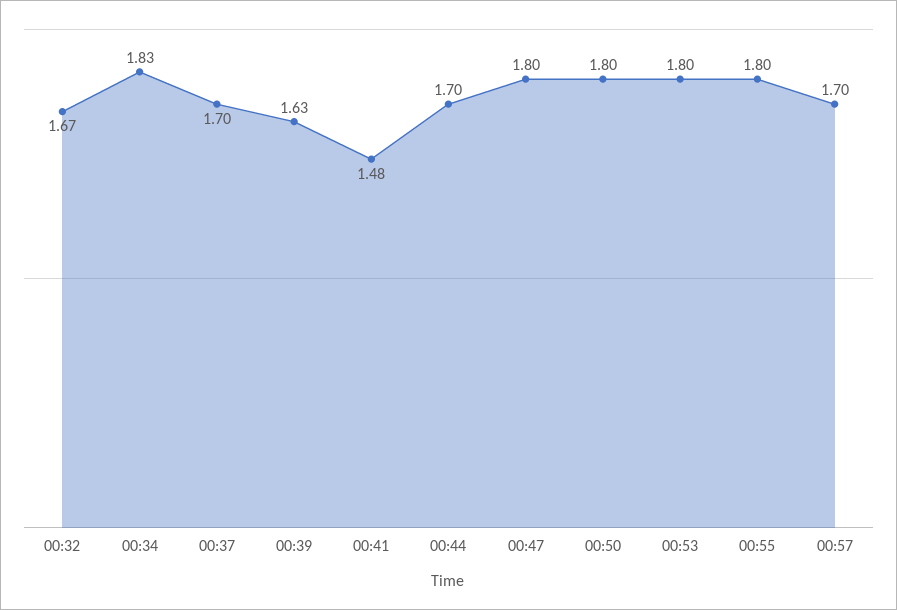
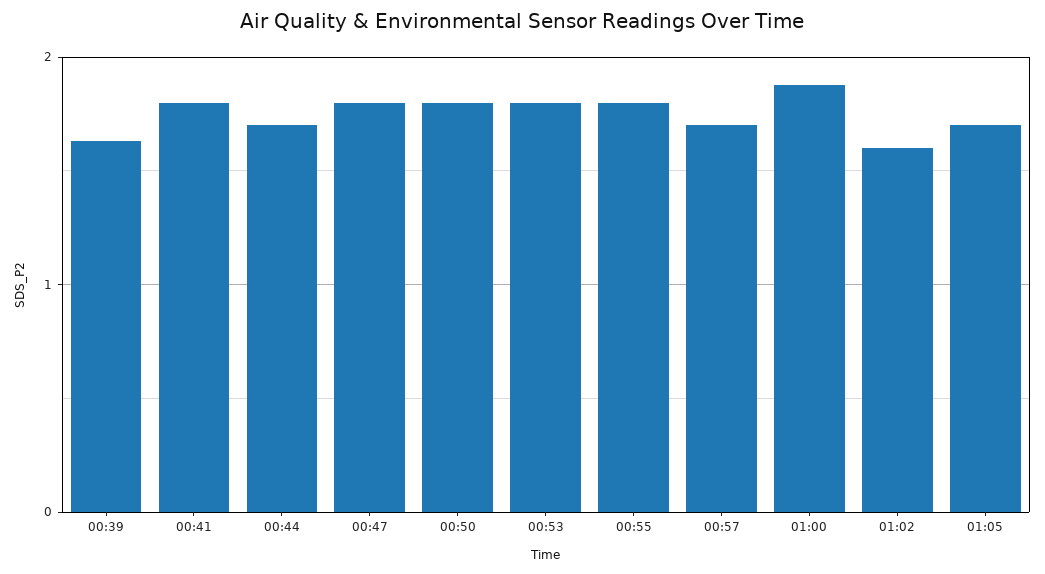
00:32: 1.67 -> none
00:34: 1.83 -> none
00:37: 1.7 -> none
00:41: 1.48 -> 1.8
01:00: none -> 1.9
01:02: none -> 1.6
01:05: none -> 1.7

